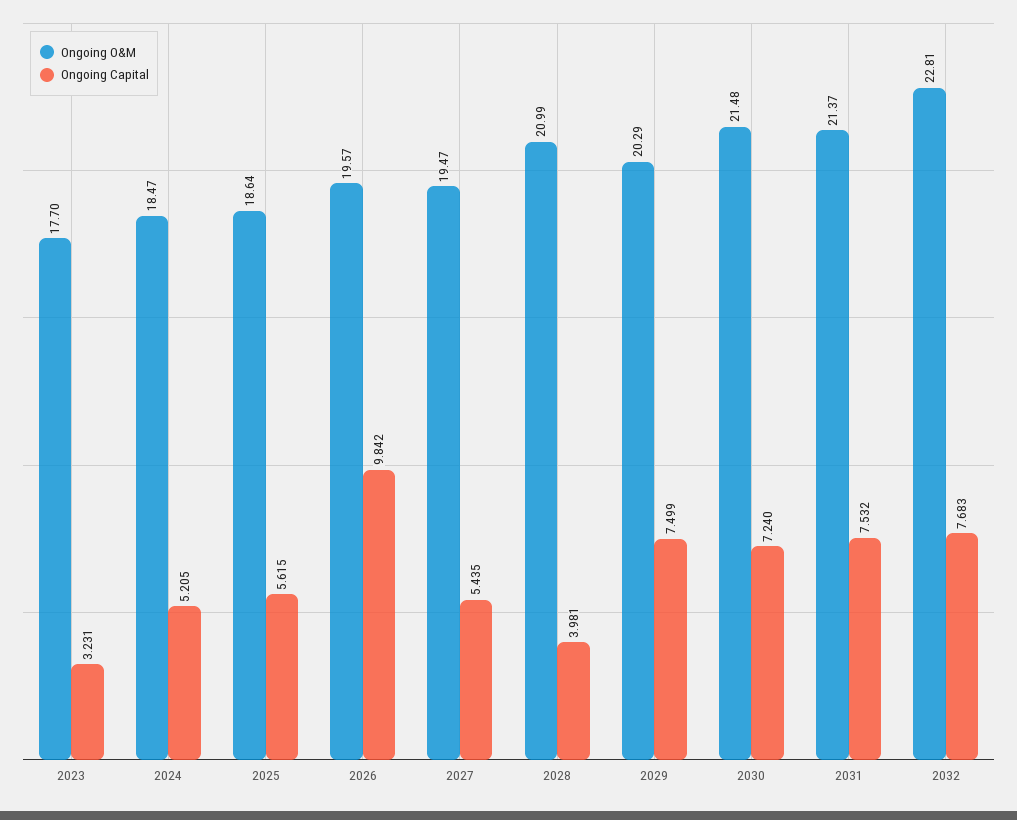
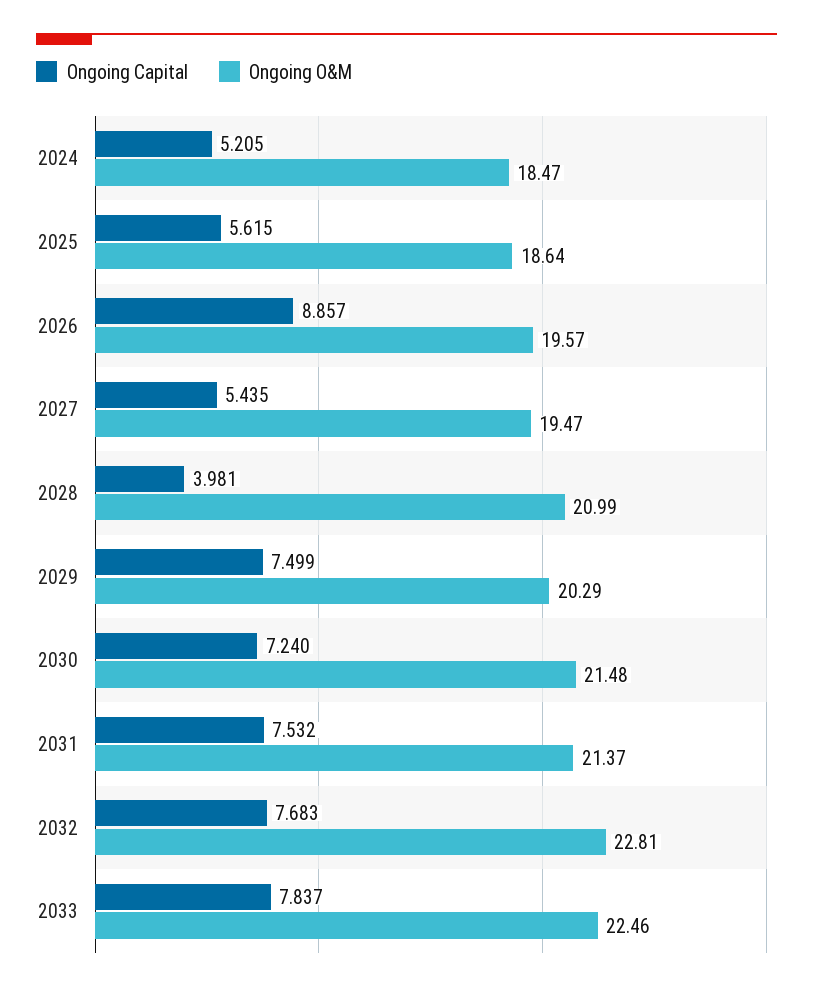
Ongoing O&M, 2023: 17.7 -> none
Ongoing Capital, 2023: 3.231 -> none
Ongoing Capital, 2026: 9.842 -> 8.857
Ongoing Capital, 2033: none -> 7.837
Ongoing O&M, 2033: none -> 22.46

